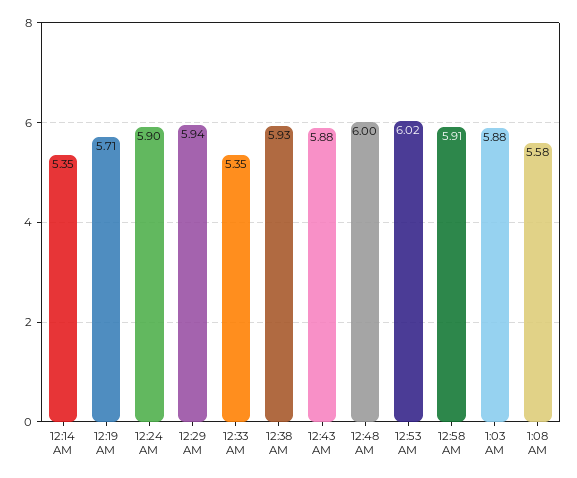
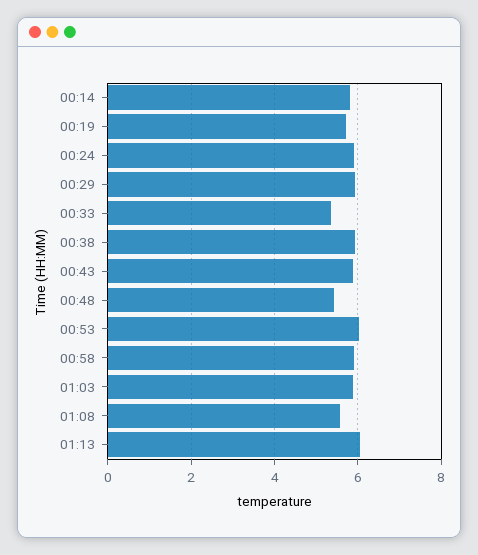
12:14 AM: 5.35 -> 5.8
12:48 AM: 6 -> 5.4
01:13: none -> 6

